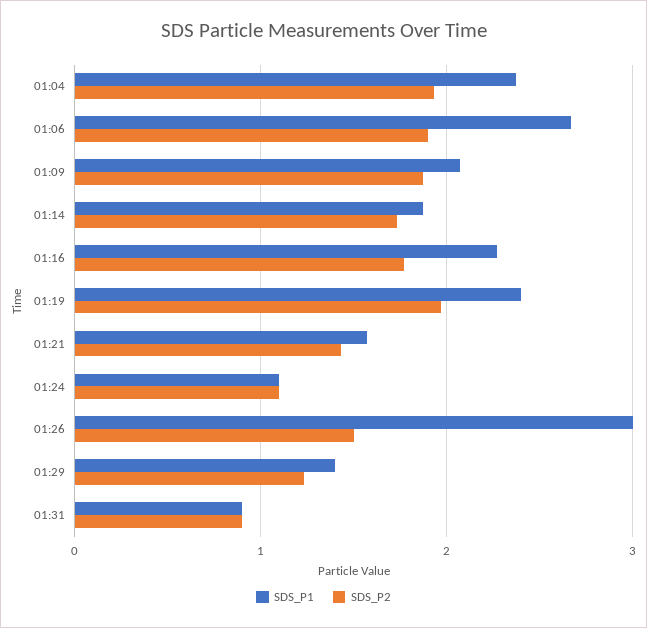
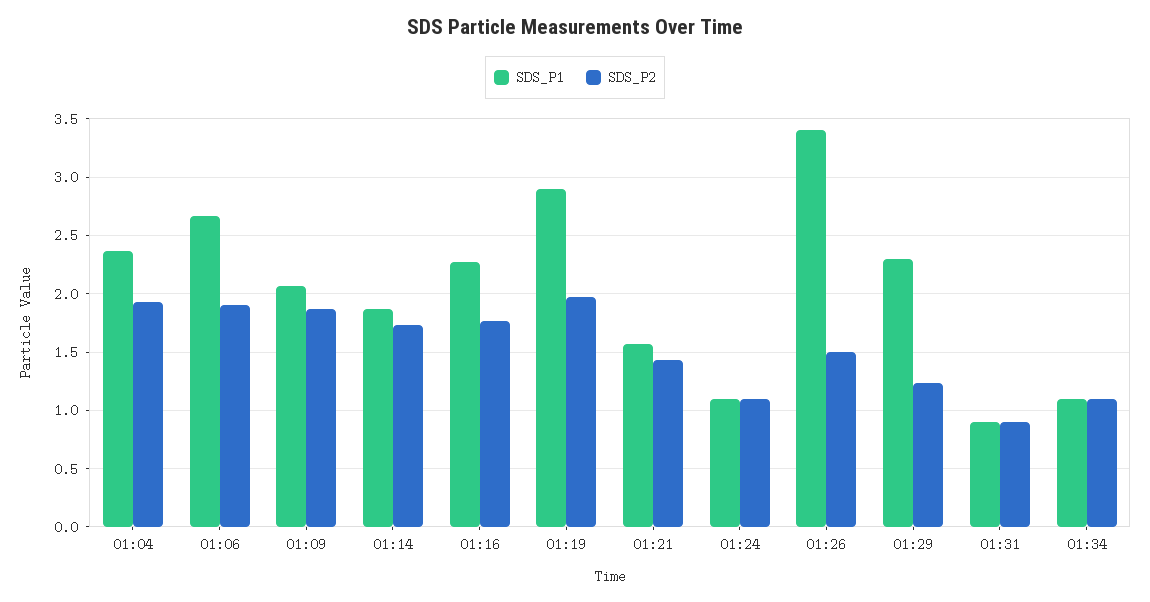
SDS_P1, 01:19: 2.4 -> 2.9
SDS_P1, 01:26: 3 -> 3.4
SDS_P1, 01:29: 1.4 -> 2.3
SDS_P1, 01:34: none -> 1.1
SDS_P2, 01:34: none -> 1.1

